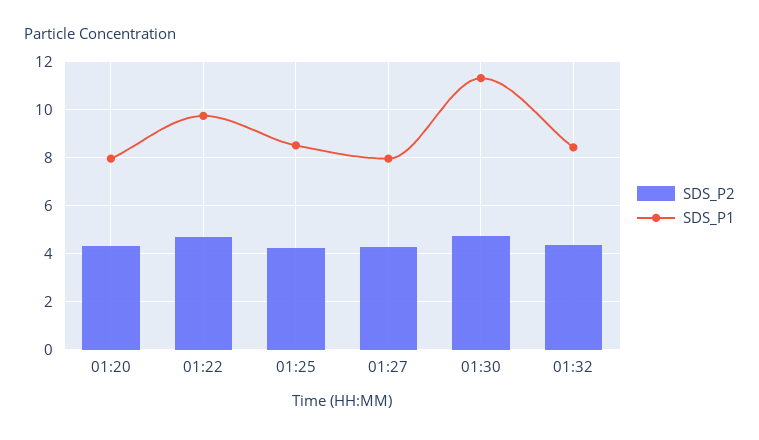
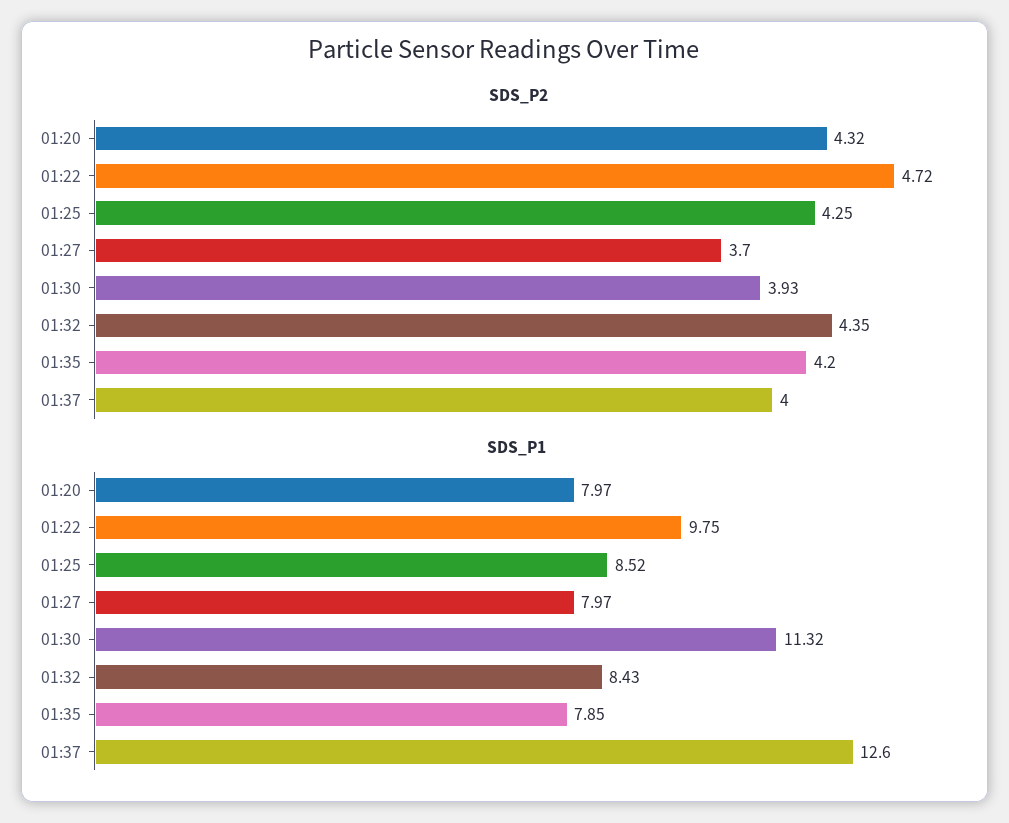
SDS_P2, 01:27: 4.25 -> 3.7
SDS_P2, 01:30: 4.75 -> 3.93
SDS_P2, 01:35: none -> 4.2
SDS_P2, 01:37: none -> 4
SDS_P1, 01:35: none -> 7.85
SDS_P1, 01:37: none -> 12.6

